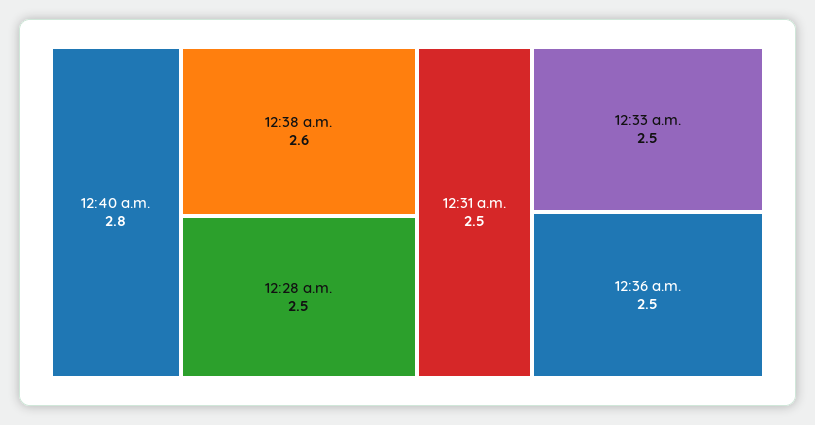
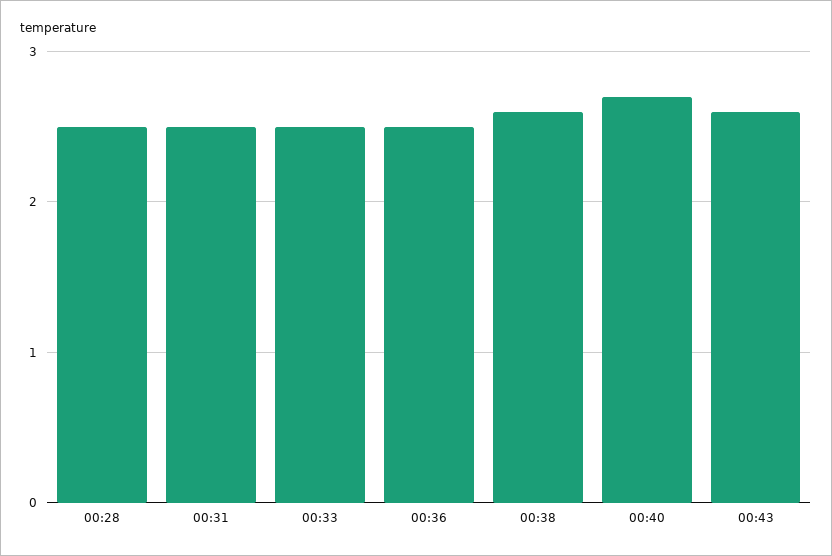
12:40 a.m.: 2.8 -> 2.7
00:43: none -> 2.6

